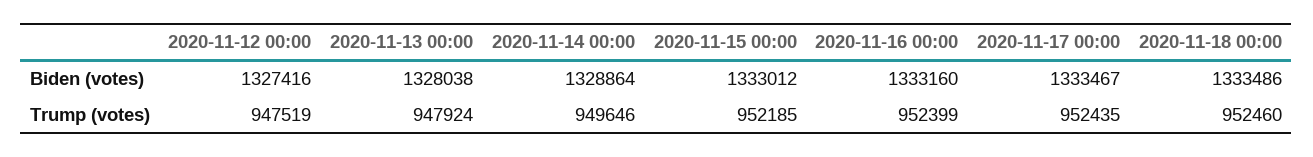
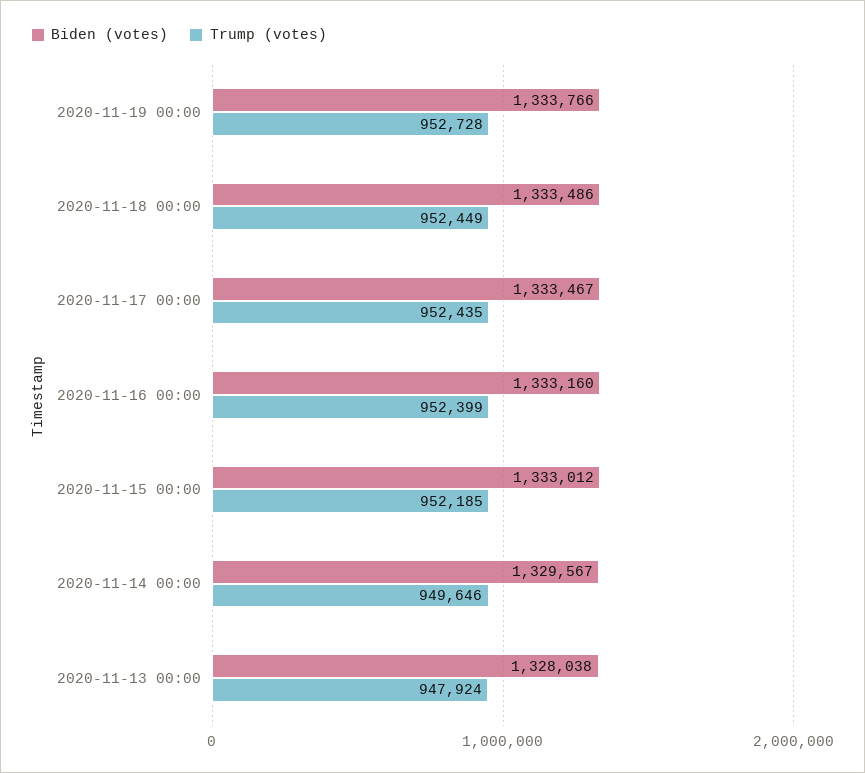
Biden (votes), 2020-11-12 00:00: 1327416 -> none
Biden (votes), 2020-11-14 00:00: 1328864 -> 1329567
Trump (votes), 2020-11-12 00:00: 947519 -> none
Trump (votes), 2020-11-18 00:00: 952460 -> 952449
Biden (votes), 2020-11-19 00:00: none -> 1333766
Trump (votes), 2020-11-19 00:00: none -> 952728

